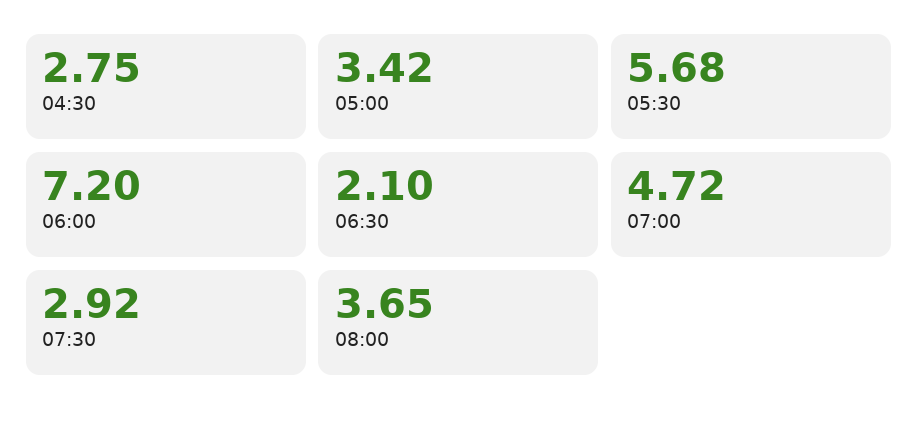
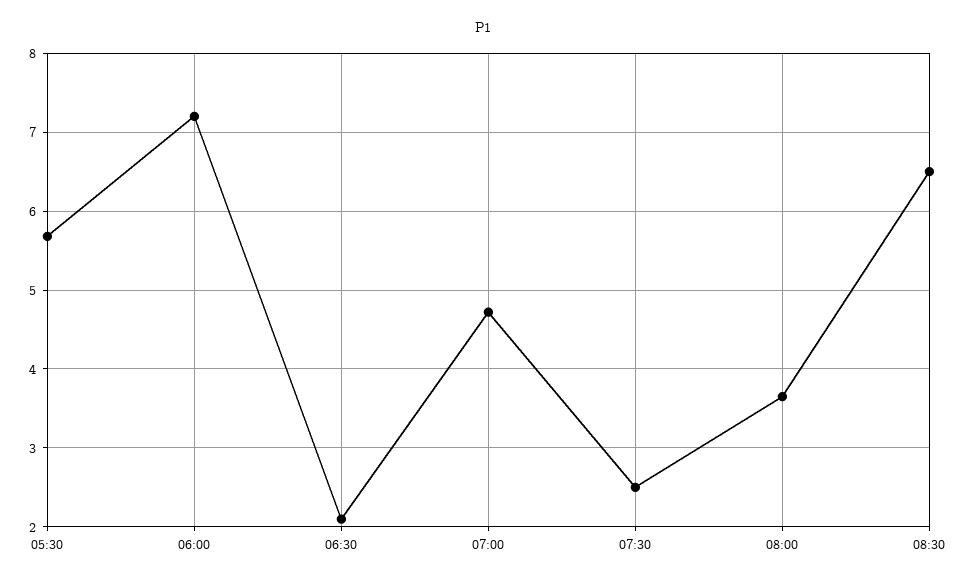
04:30: 2.75 -> none
05:00: 3.42 -> none
07:30: 2.92 -> 2.5
08:30: none -> 6.5

